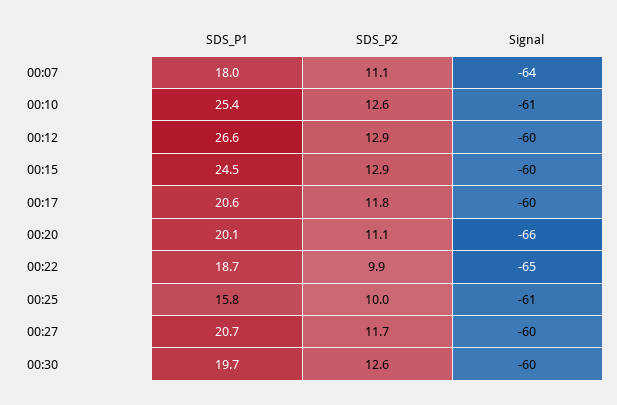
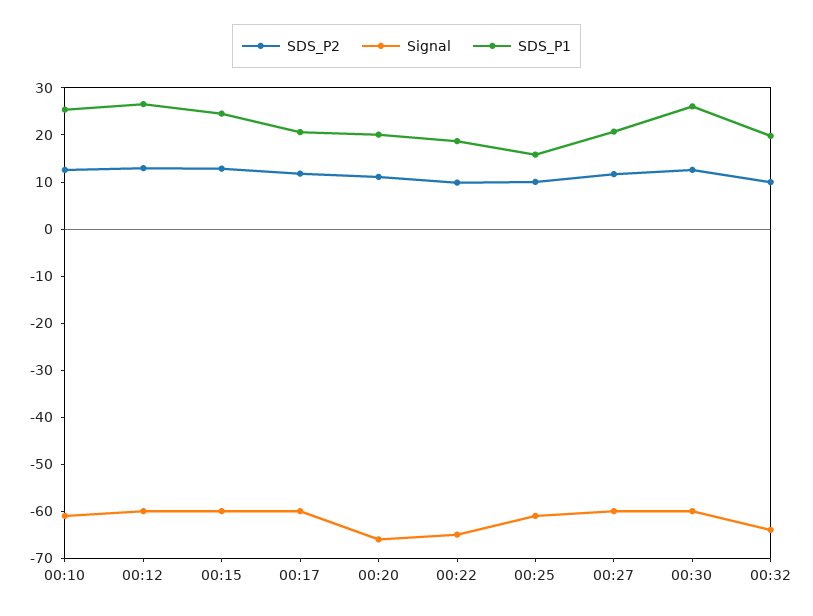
SDS_P1, 00:07: 18 -> none
SDS_P2, 00:07: 11.1 -> none
Signal, 00:07: -64 -> none
SDS_P1, 00:30: 19.7 -> 26
SDS_P2, 00:32: none -> 10
Signal, 00:32: none -> -64
SDS_P1, 00:32: none -> 20

